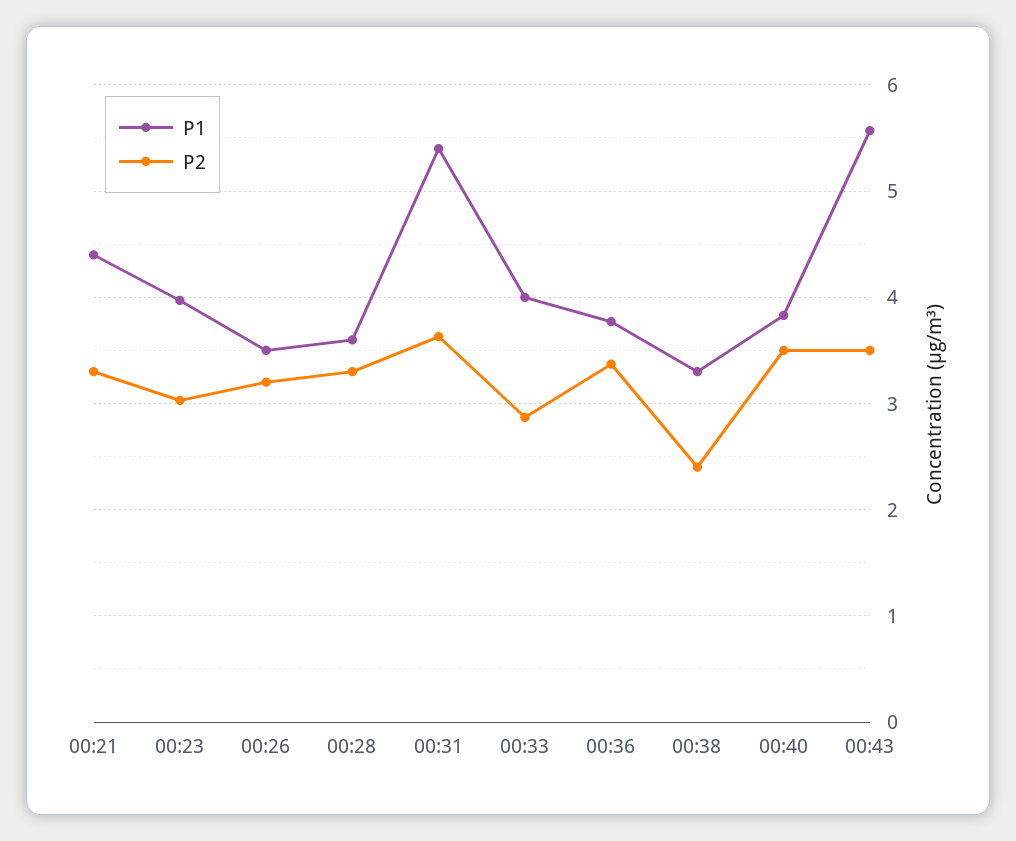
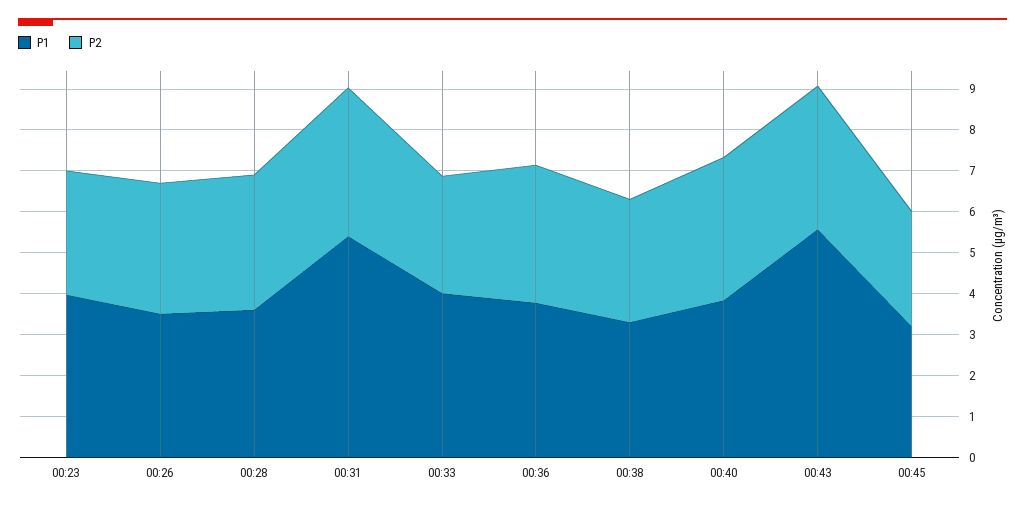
P1, 00:21: 4.4 -> none
P2, 00:21: 3.3 -> none
P2, 00:38: 2.4 -> 3
P1, 00:45: none -> 3.2
P2, 00:45: none -> 2.8

